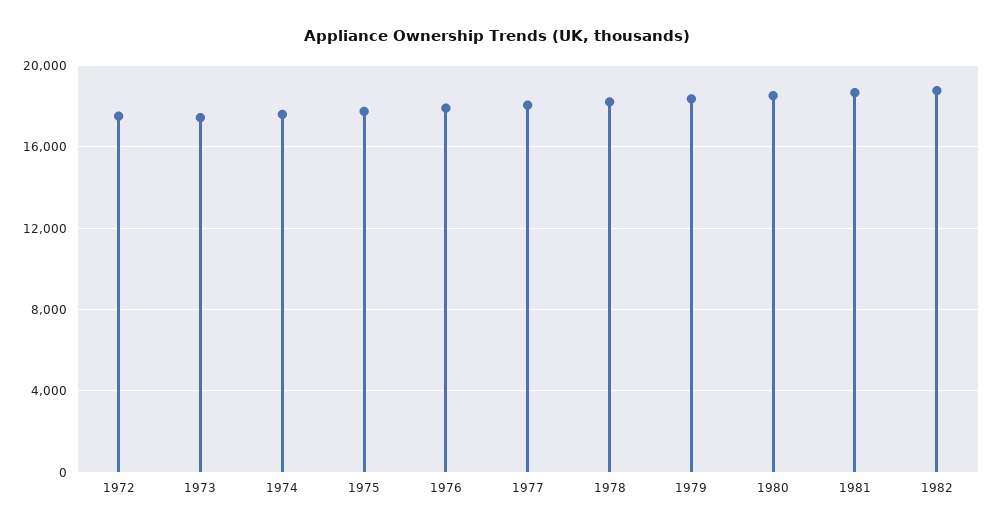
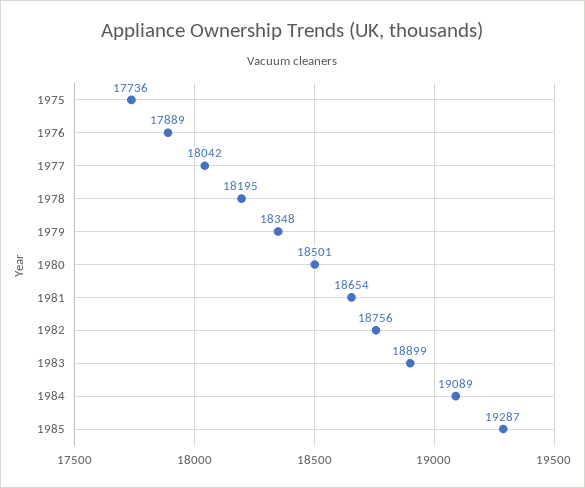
1972: 17500 -> none
1973: 17500 -> none
1974: 17500 -> none
1983: none -> 18899
1984: none -> 19089
1985: none -> 19287

